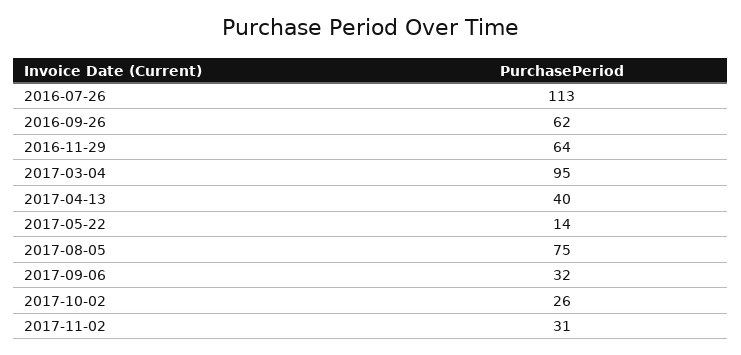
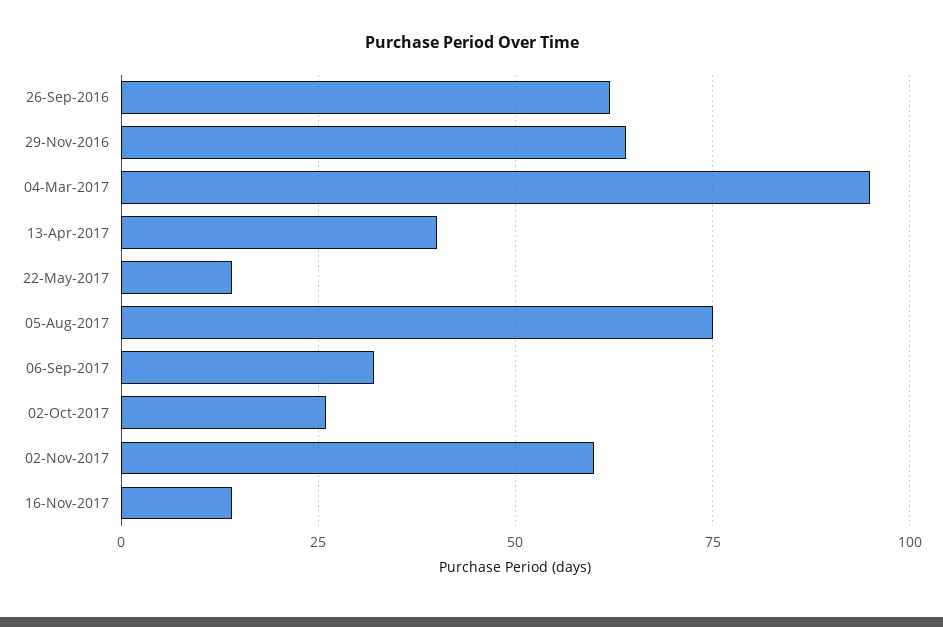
2016-07-26: 113 -> none
2017-11-02: 31 -> 60
16-Nov-2017: none -> 15

